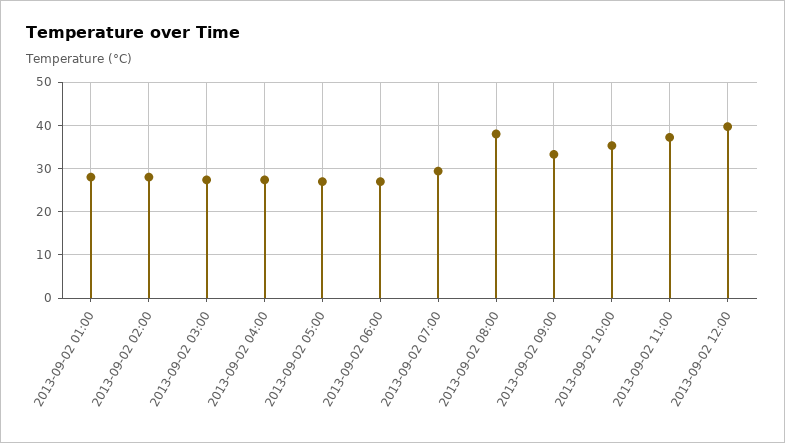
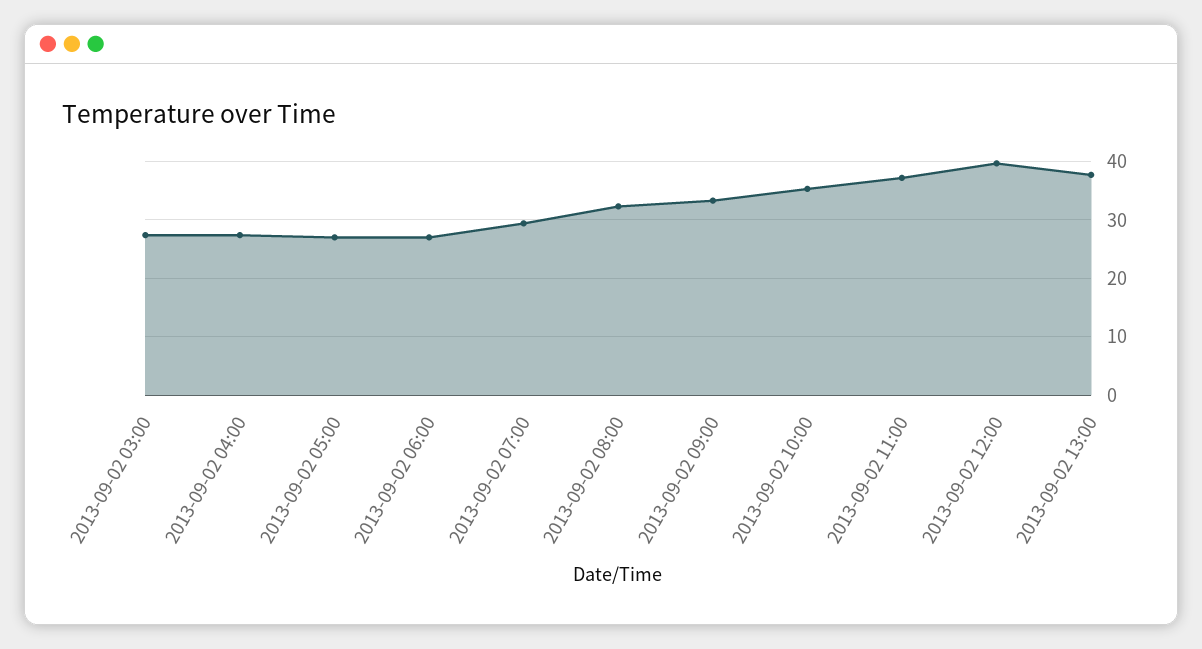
2013-09-02 01:00: 28 -> none
2013-09-02 02:00: 28 -> none
2013-09-02 08:00: 38 -> 32
2013-09-02 13:00: none -> 38

